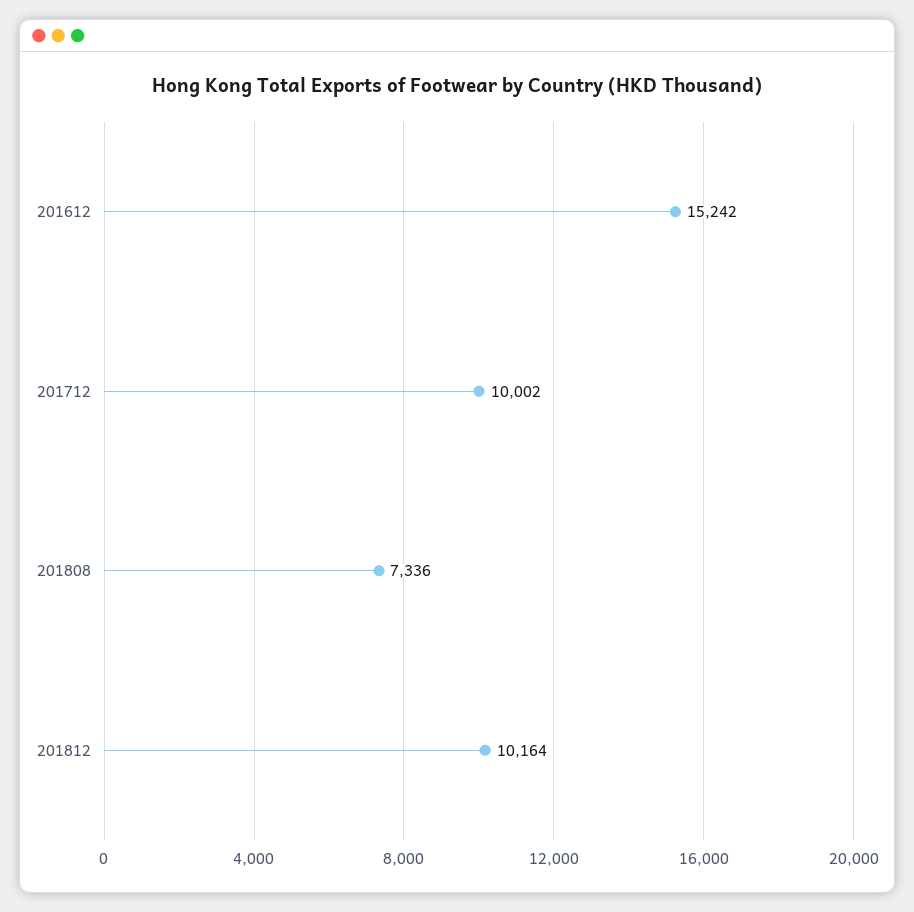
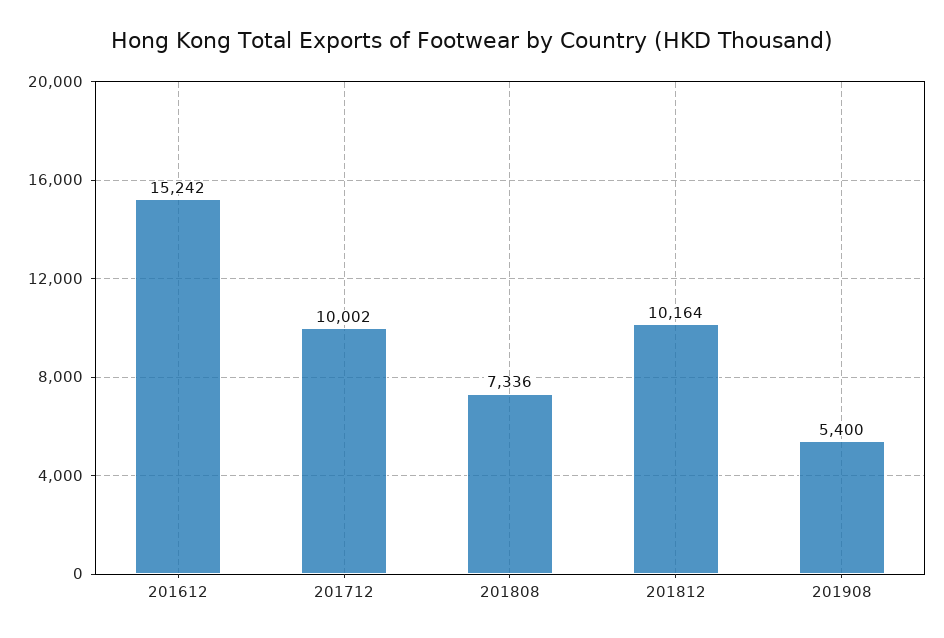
201908: none -> 5400

